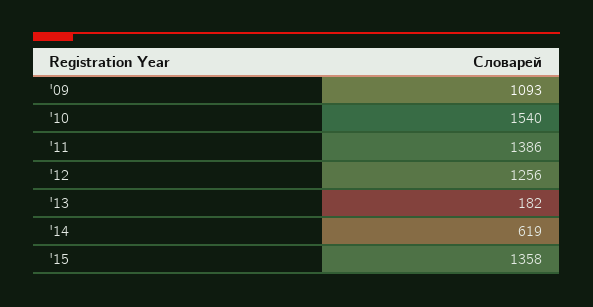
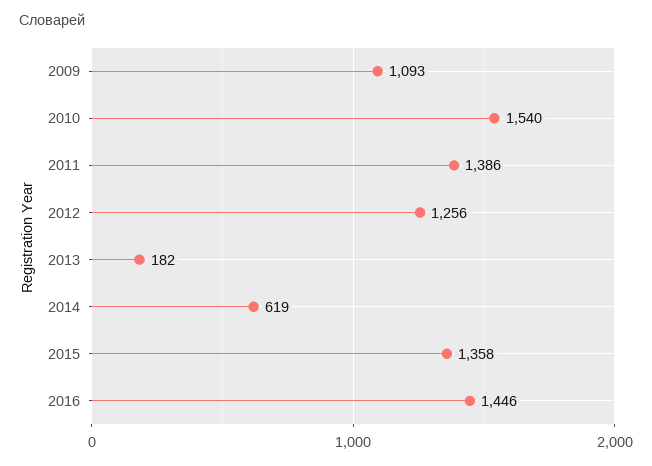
2016: none -> 1446

